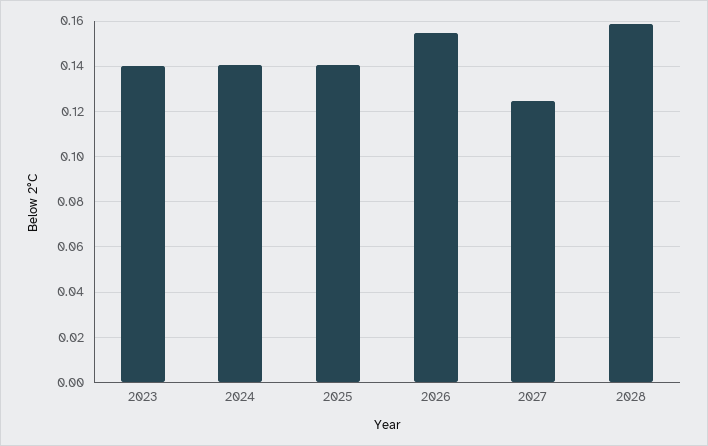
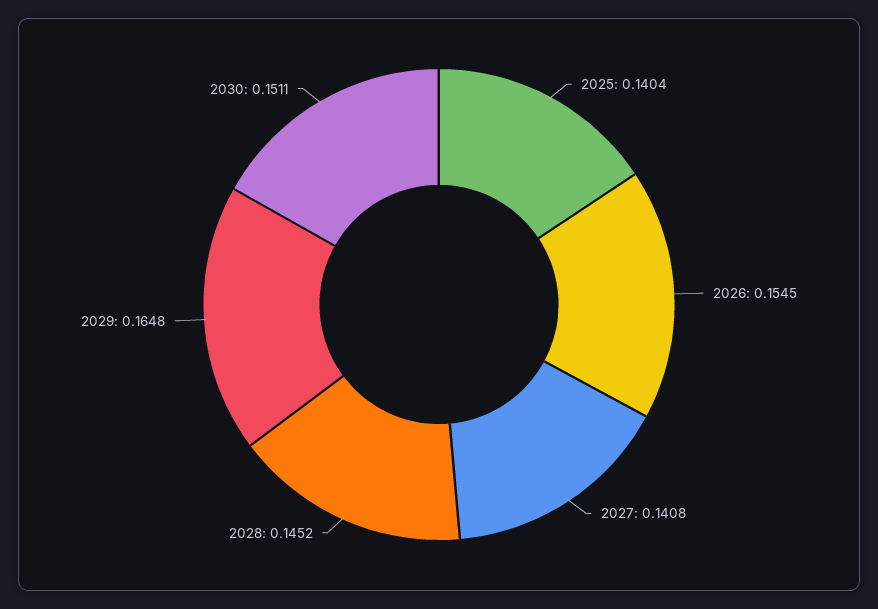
2023: 0.14 -> none
2024: 0.14 -> none
2027: 0.125 -> 0.1408
2028: 0.16 -> 0.1452
2029: none -> 0.1648
2030: none -> 0.1511

